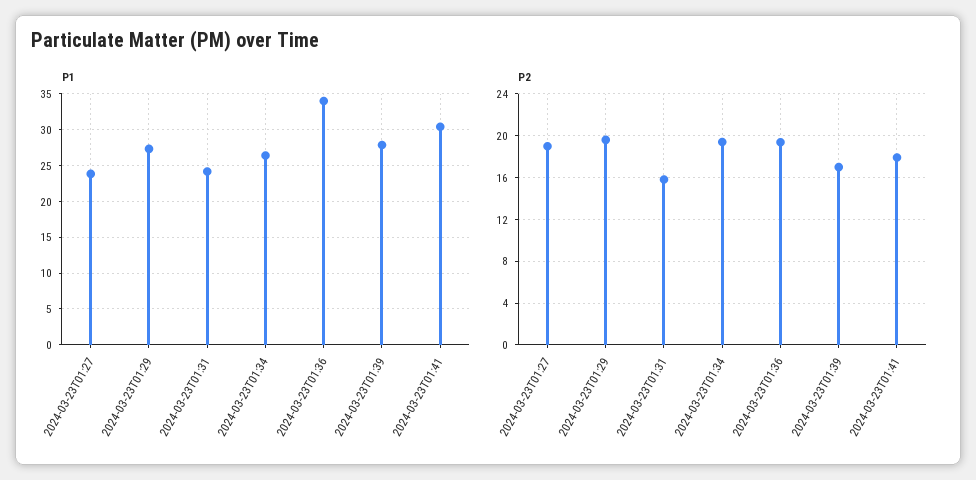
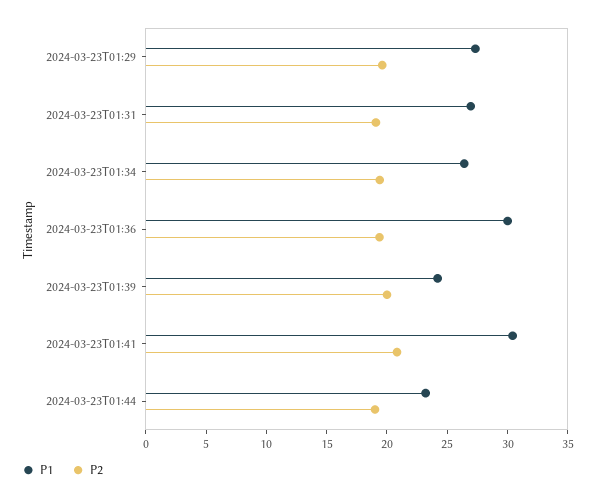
P1, 2024-03-23T01:27: 24 -> none
P1, 2024-03-23T01:31: 24 -> 27
P1, 2024-03-23T01:36: 34 -> 30
P1, 2024-03-23T01:39: 28 -> 24
P2, 2024-03-23T01:27: 19 -> none
P2, 2024-03-23T01:31: 16 -> 19
P2, 2024-03-23T01:39: 17 -> 20
P2, 2024-03-23T01:41: 18 -> 21
P1, 2024-03-23T01:44: none -> 23
P2, 2024-03-23T01:44: none -> 19

